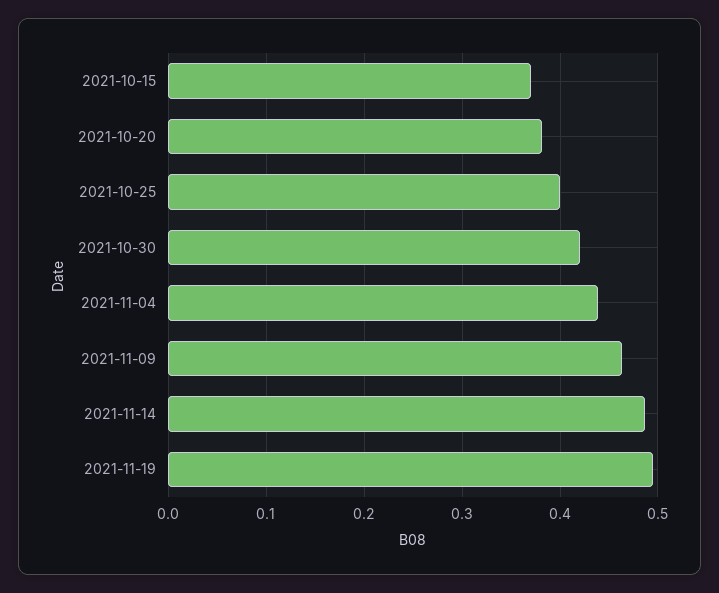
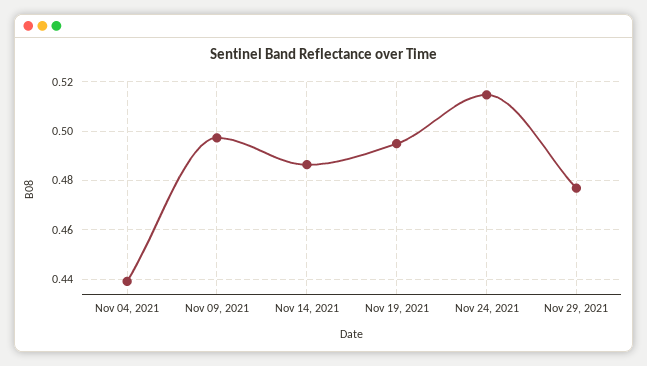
2021-10-15: 0.37 -> none
2021-10-20: 0.38 -> none
2021-10-25: 0.4 -> none
2021-10-30: 0.42 -> none
2021-11-09: 0.46 -> 0.4975
Nov 24, 2021: none -> 0.515
Nov 29, 2021: none -> 0.4775

